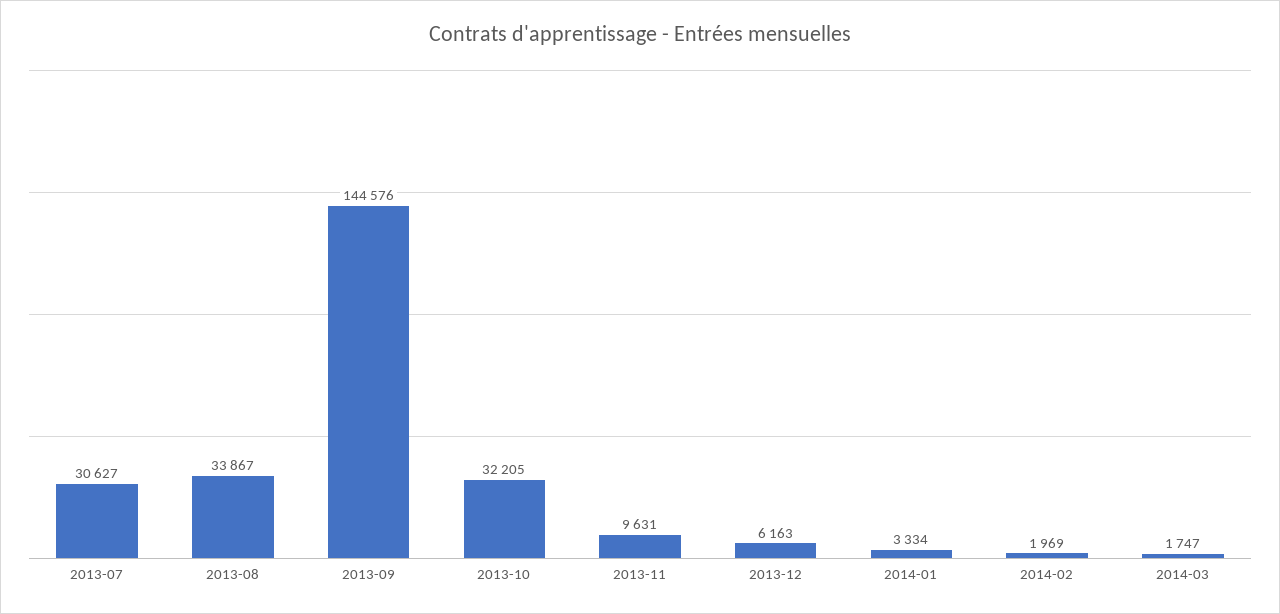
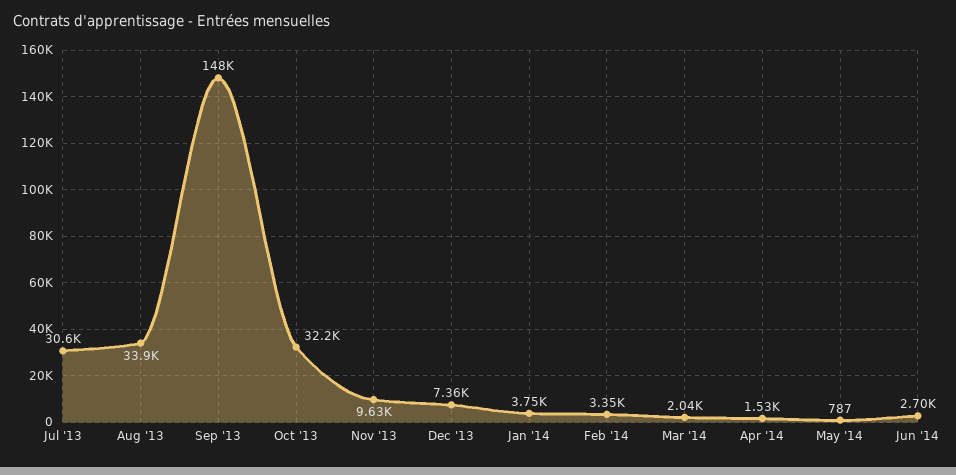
2013-09: 144576 -> 148000
2013-12: 6163 -> 7360
2014-01: 3334 -> 3750
2014-02: 1969 -> 3350
2014-03: 1747 -> 2040
Apr '14: none -> 1530
May '14: none -> 787
Jun '14: none -> 2700

